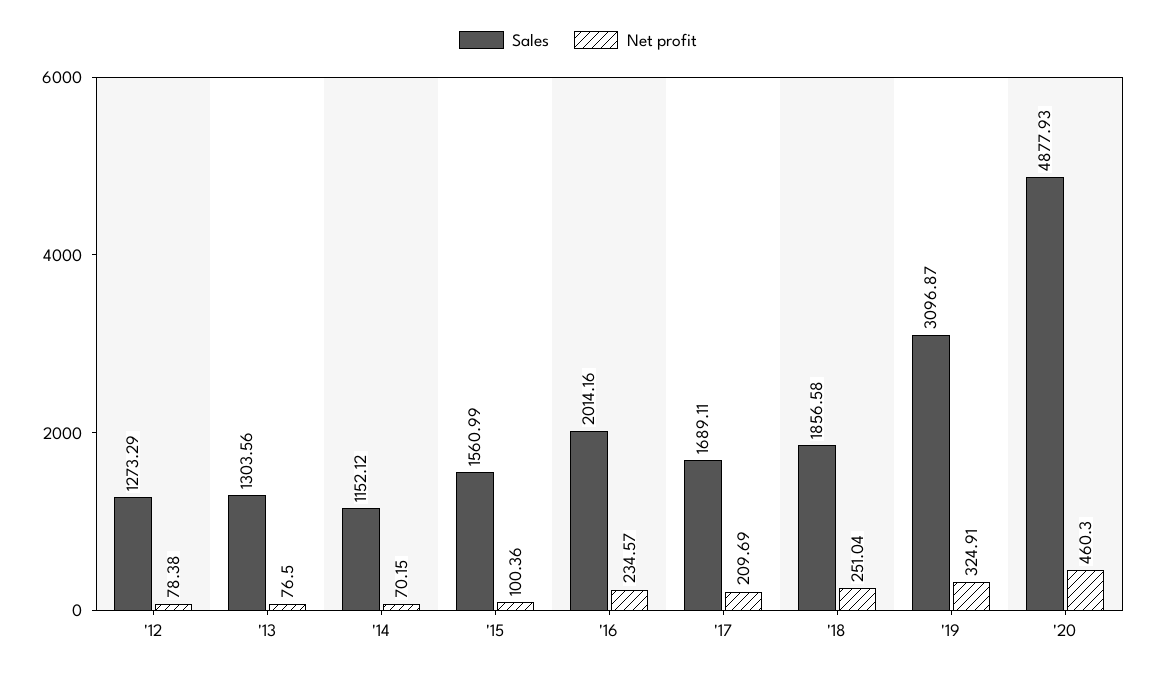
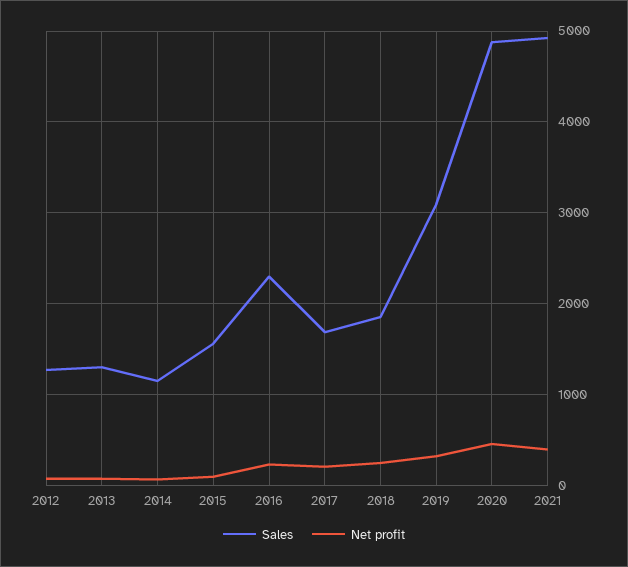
Sales, '16: 2014.16 -> 2300
Sales, 2021: none -> 4900
Net profit, 2021: none -> 400

